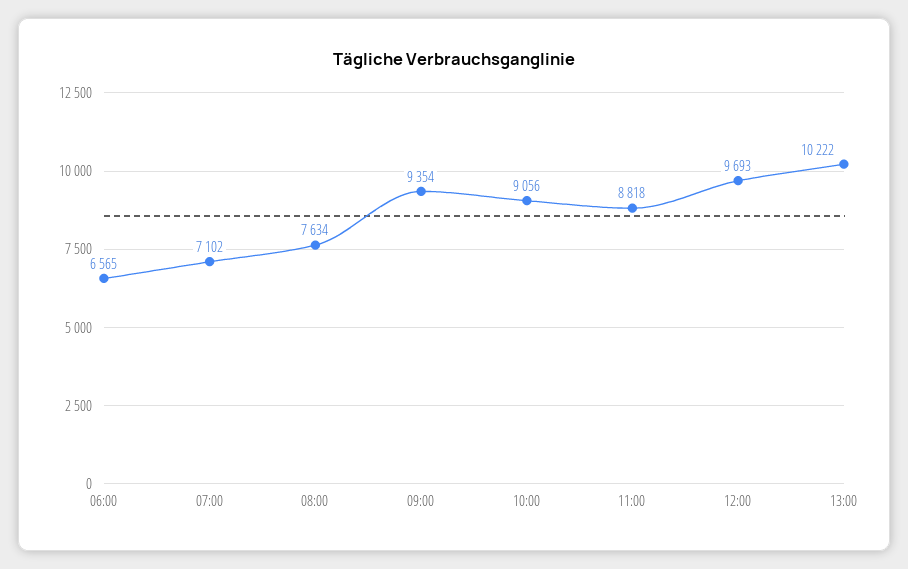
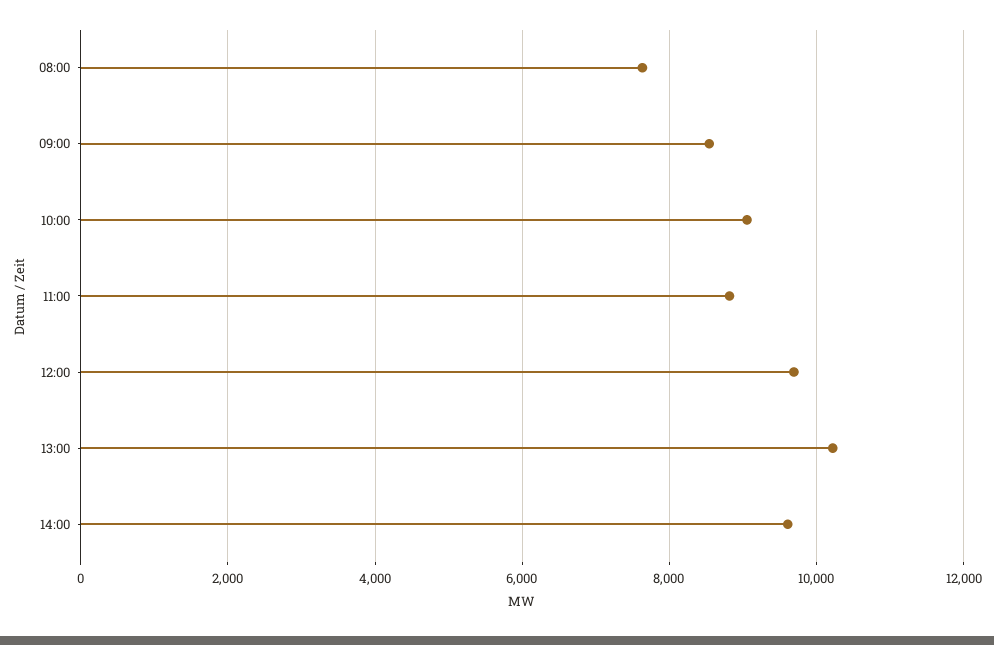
06:00: 6565 -> none
07:00: 7102 -> none
09:00: 9354 -> 8600
14:00: none -> 9600

